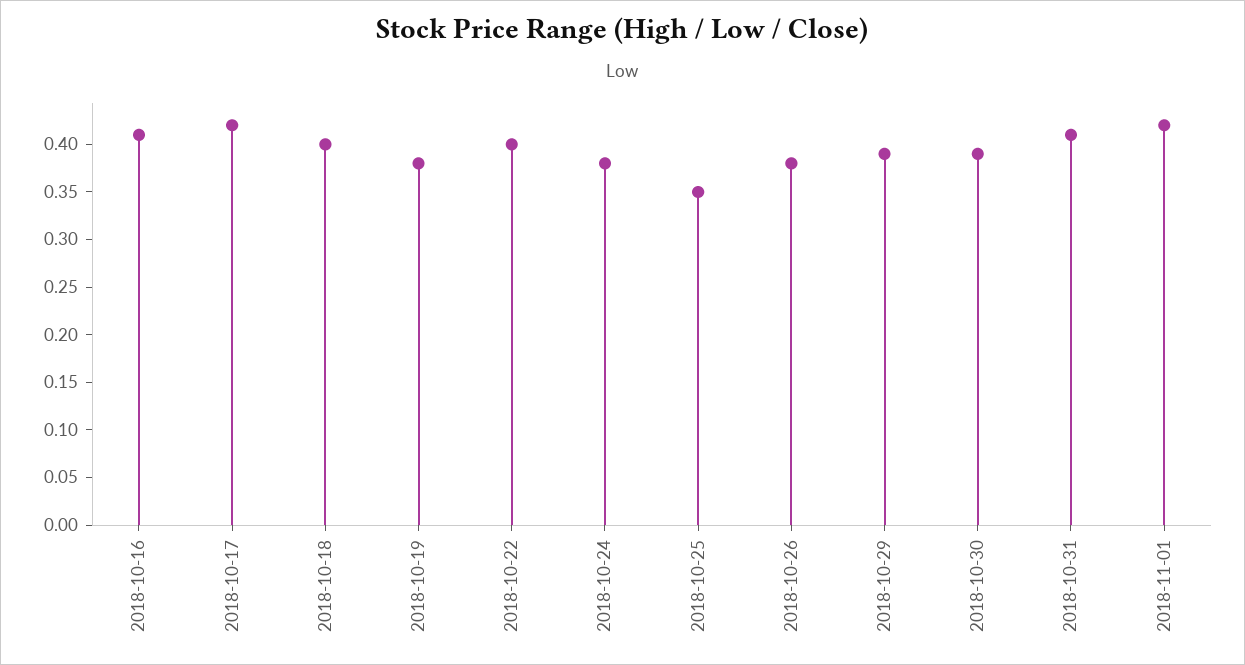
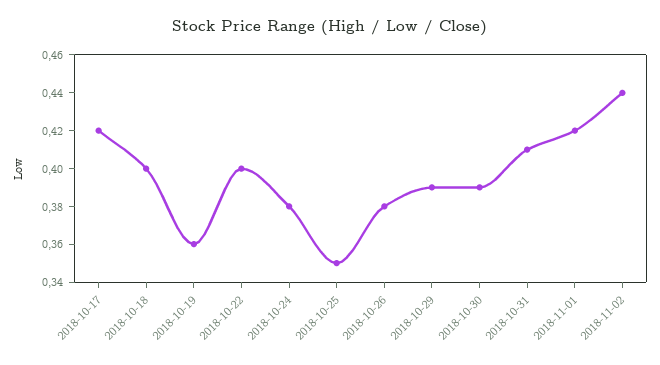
2018-10-16: 0.41 -> none
2018-10-19: 0.38 -> 0.36
2018-11-02: none -> 0.44

